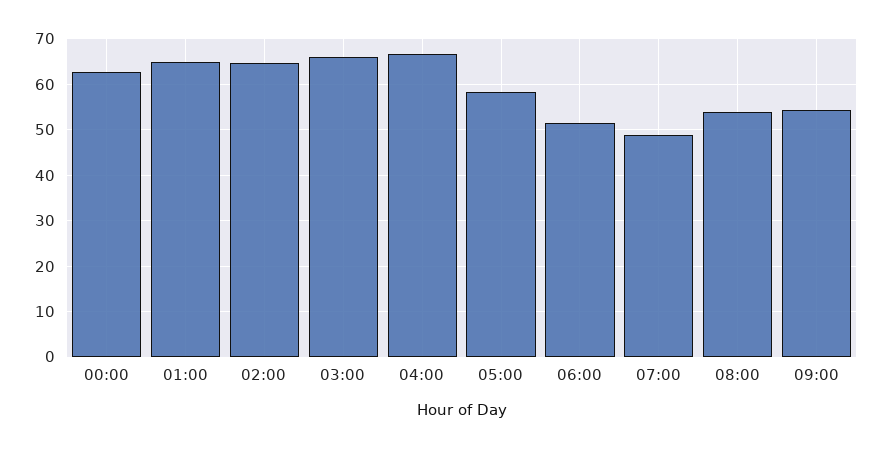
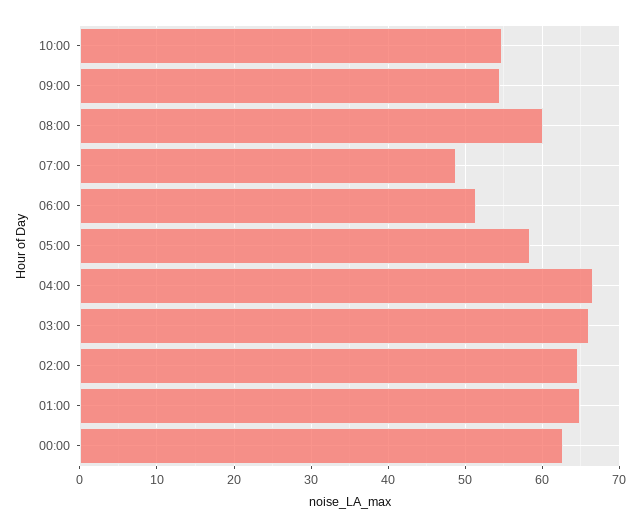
08:00: 54 -> 60
10:00: none -> 55

